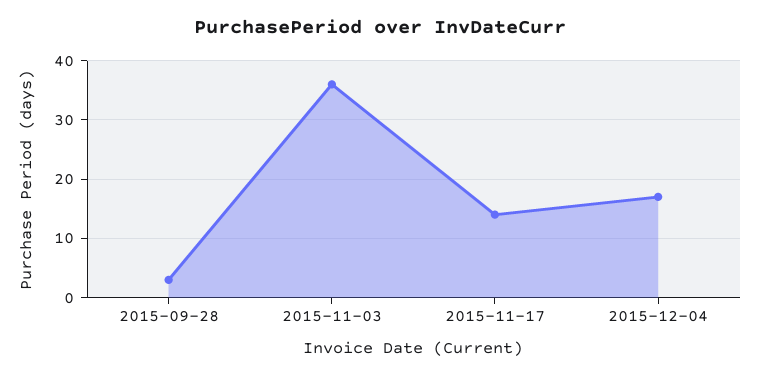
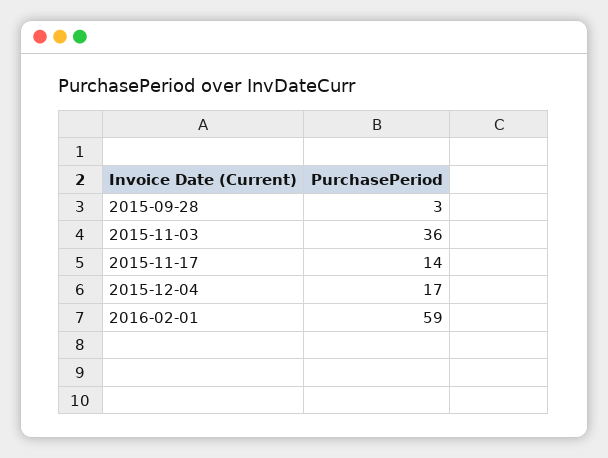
2016-02-01: none -> 59

